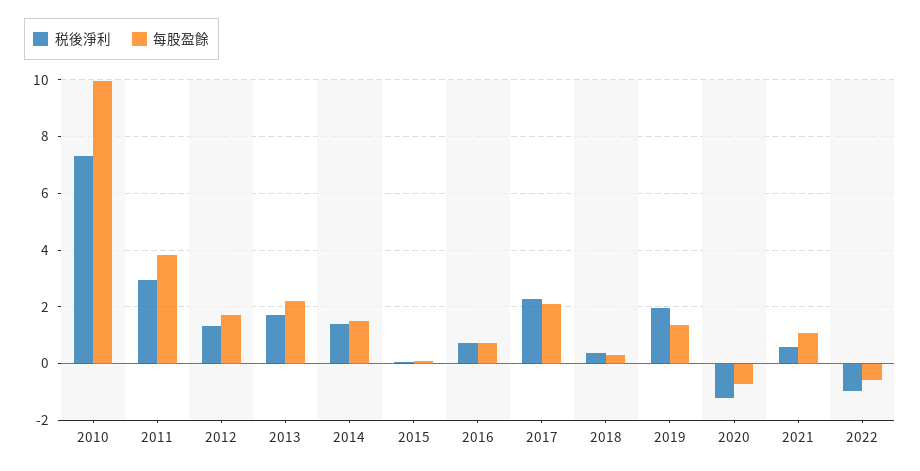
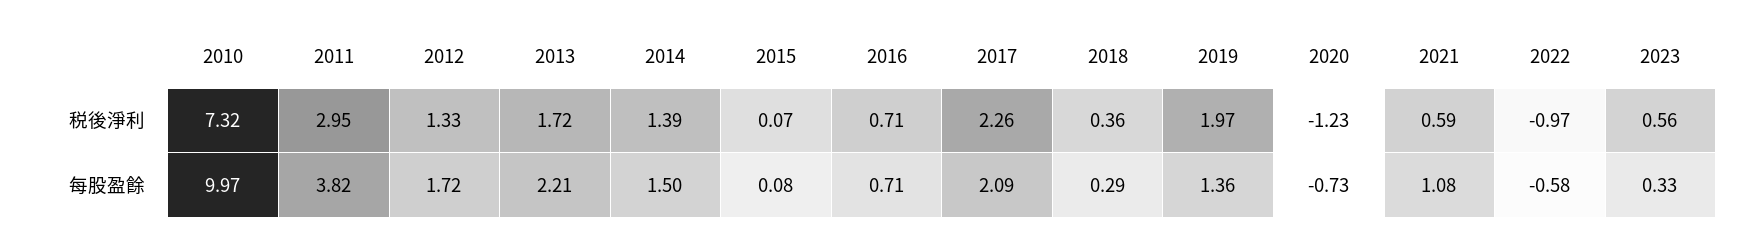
税後淨利, 2023: none -> 0.56
每股盈餘, 2023: none -> 0.33

